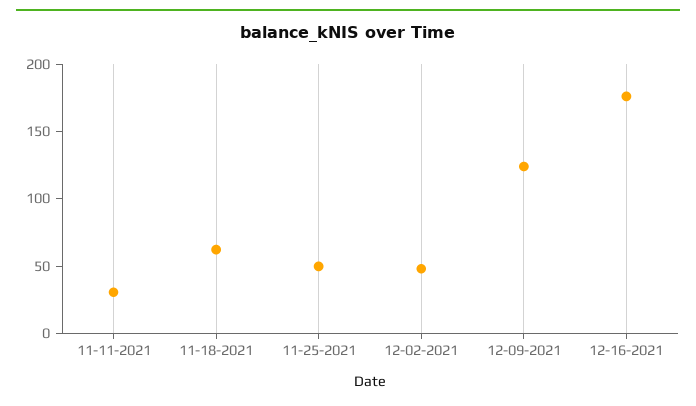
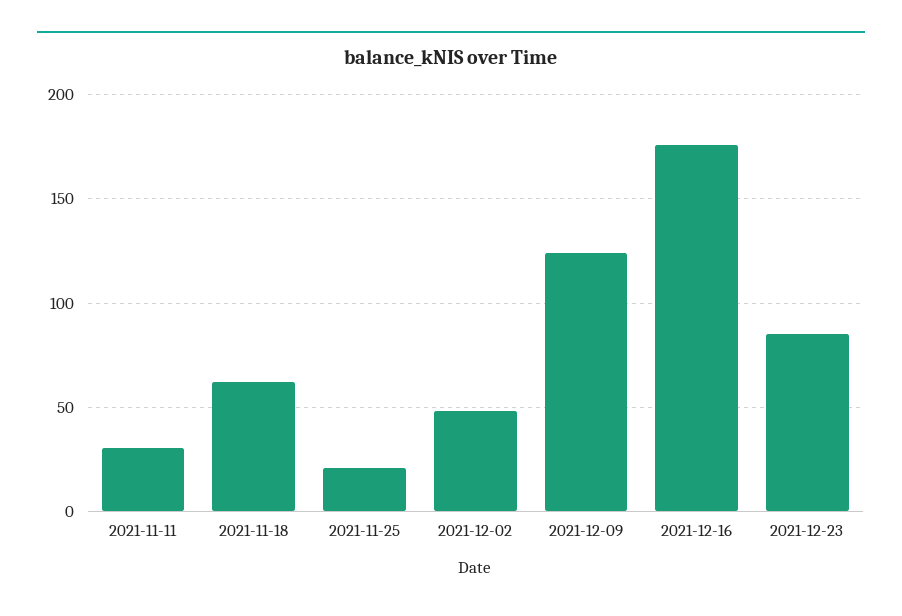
11-25-2021: 50 -> 20
2021-12-23: none -> 85

